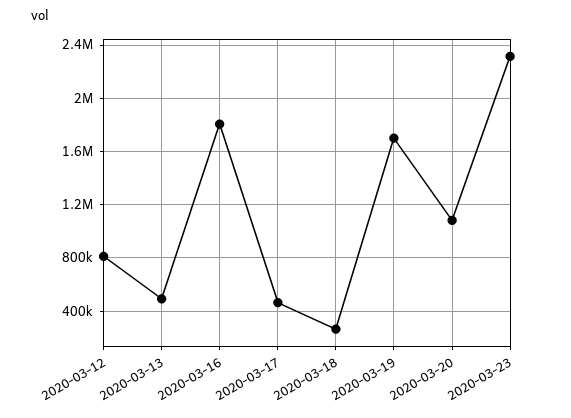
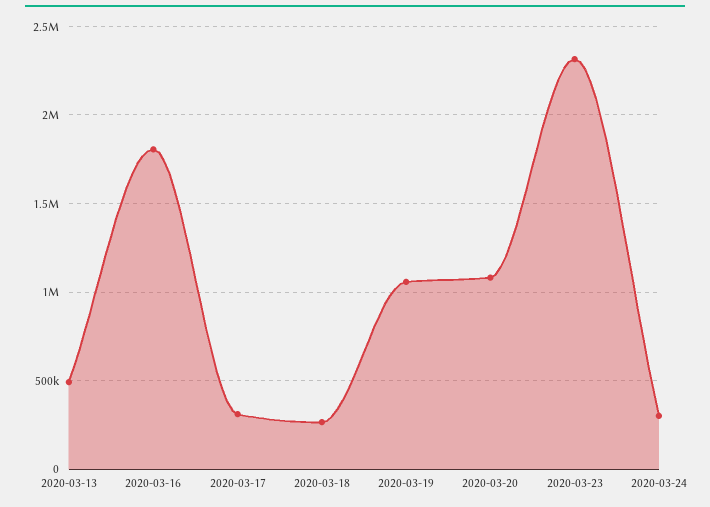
2020-03-12: 800000 -> none
2020-03-17: 450000 -> 300000
2020-03-19: 1700000 -> 1050000
2020-03-24: none -> 300000

